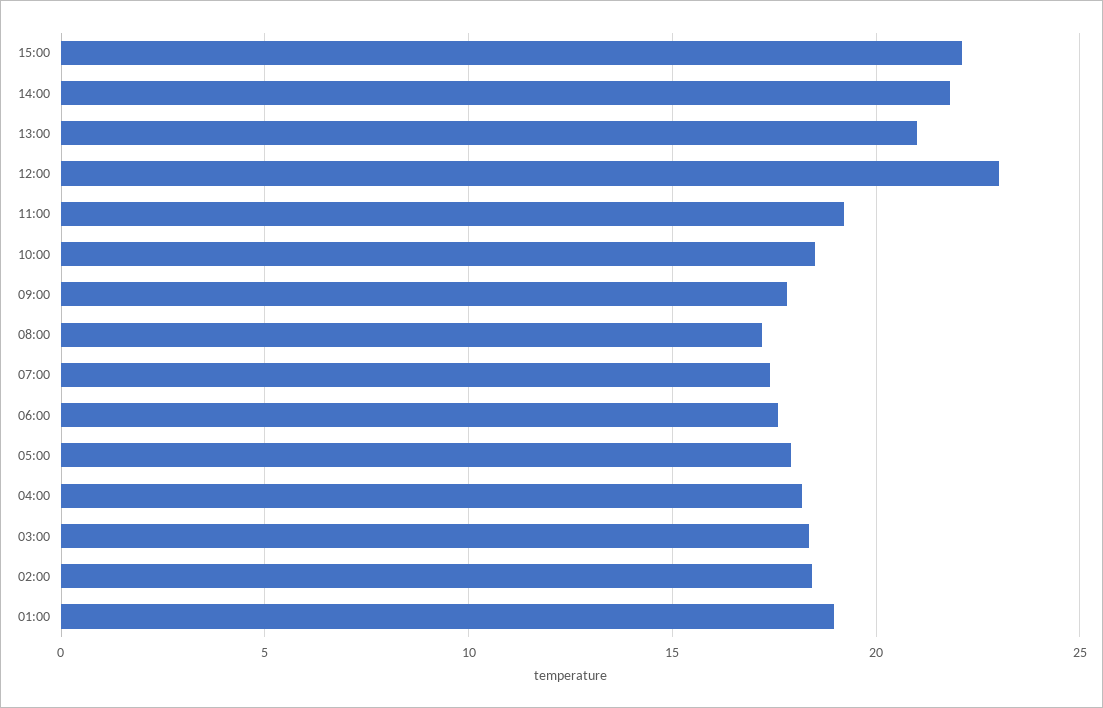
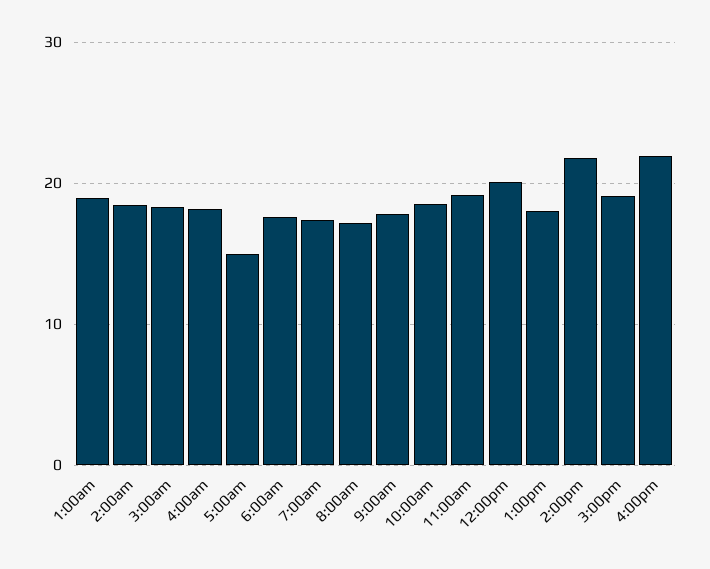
15:00: 22 -> 19
13:00: 21 -> 18
12:00: 23 -> 20
05:00: 18 -> 15
4:00pm: none -> 22

